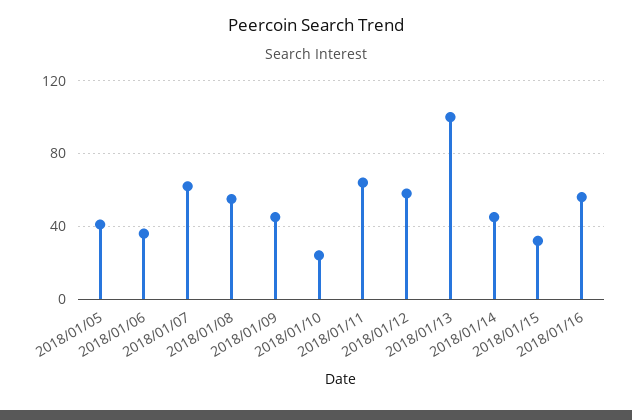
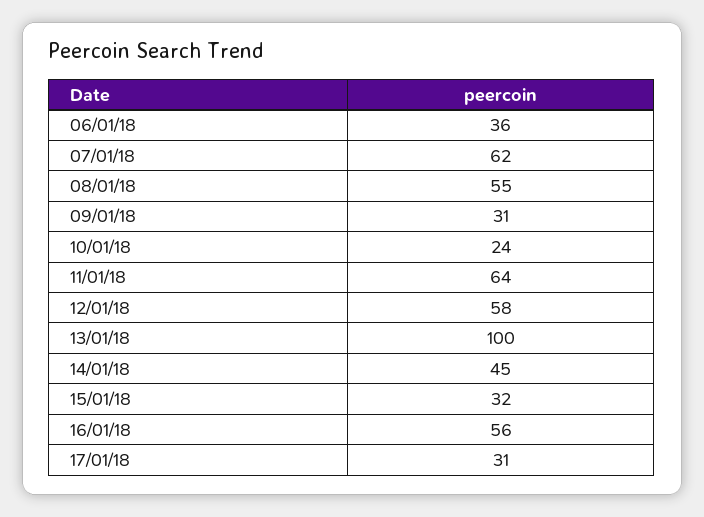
2018/01/05: 40 -> none
2018/01/09: 45 -> 31
17/01/18: none -> 31

